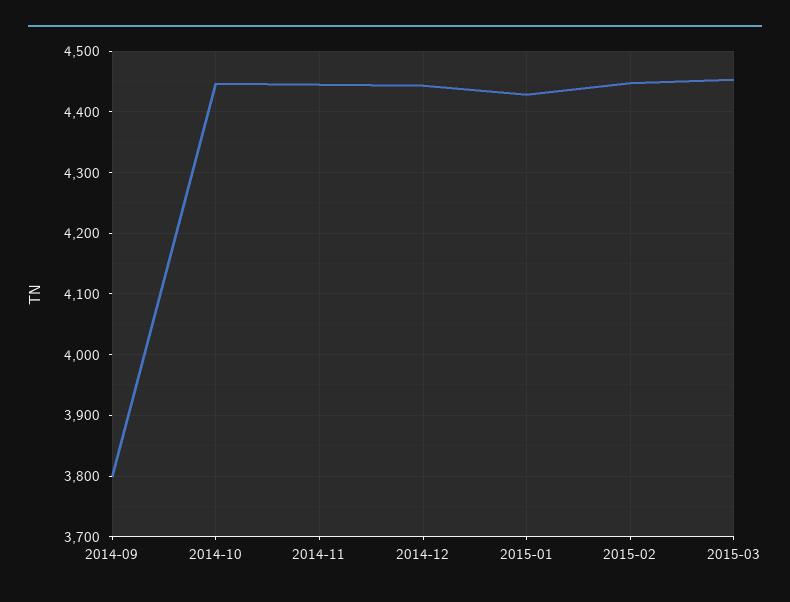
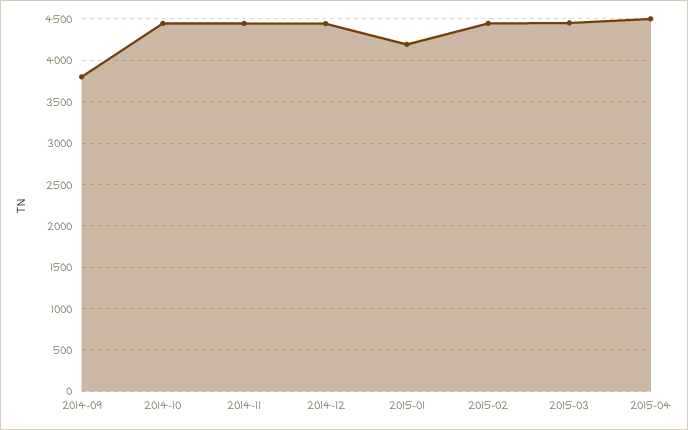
2015-01: 4430 -> 4200
2015-04: none -> 4500

